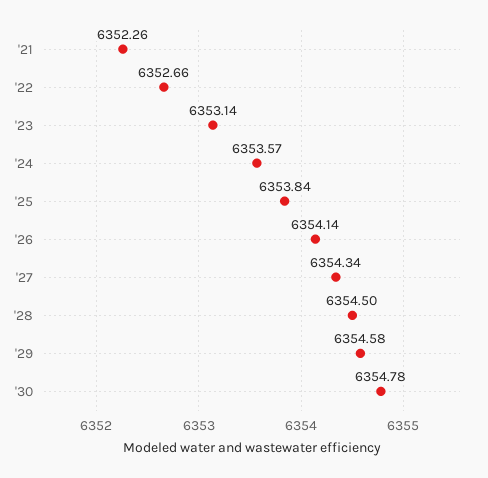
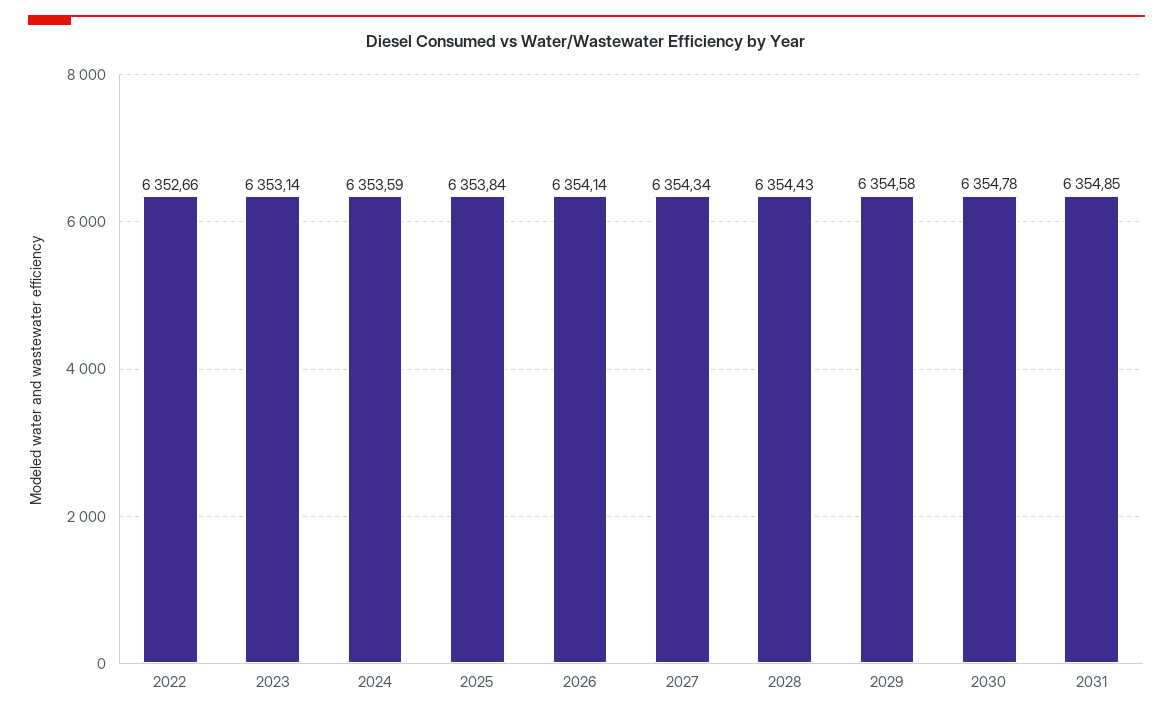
'21: 6352.26 -> none
'24: 6353.57 -> 6353.59
'28: 6354.5 -> 6354.43
2031: none -> 6354.85

